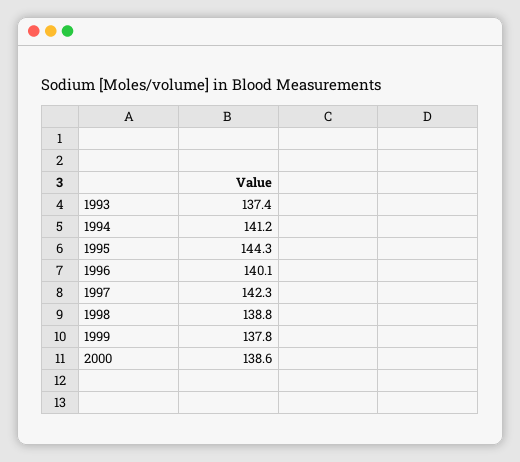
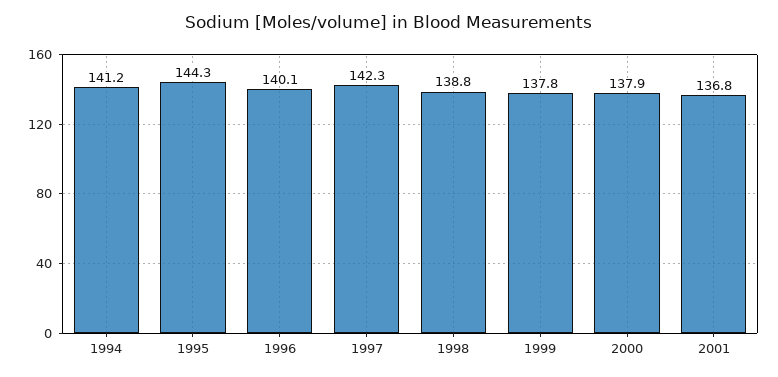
1993: 137.4 -> none
2000: 138.6 -> 137.9
2001: none -> 136.8

